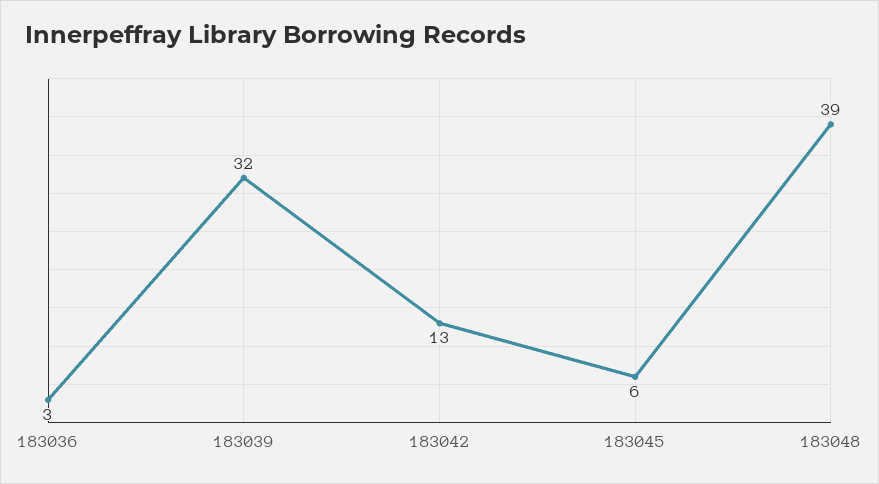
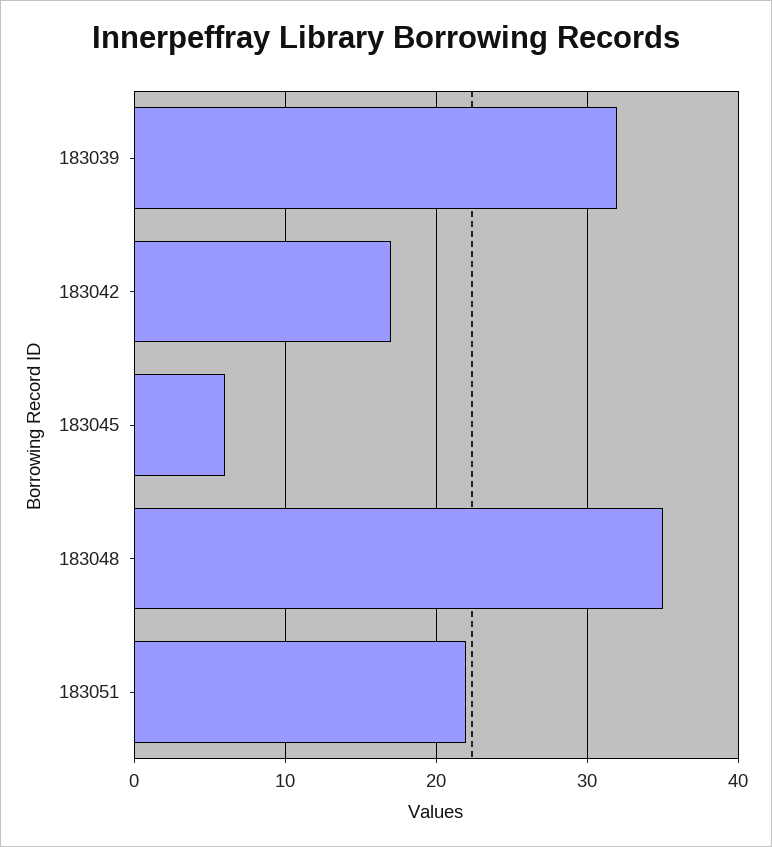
183036: 3 -> none
183042: 13 -> 17
183048: 39 -> 35
183051: none -> 22

